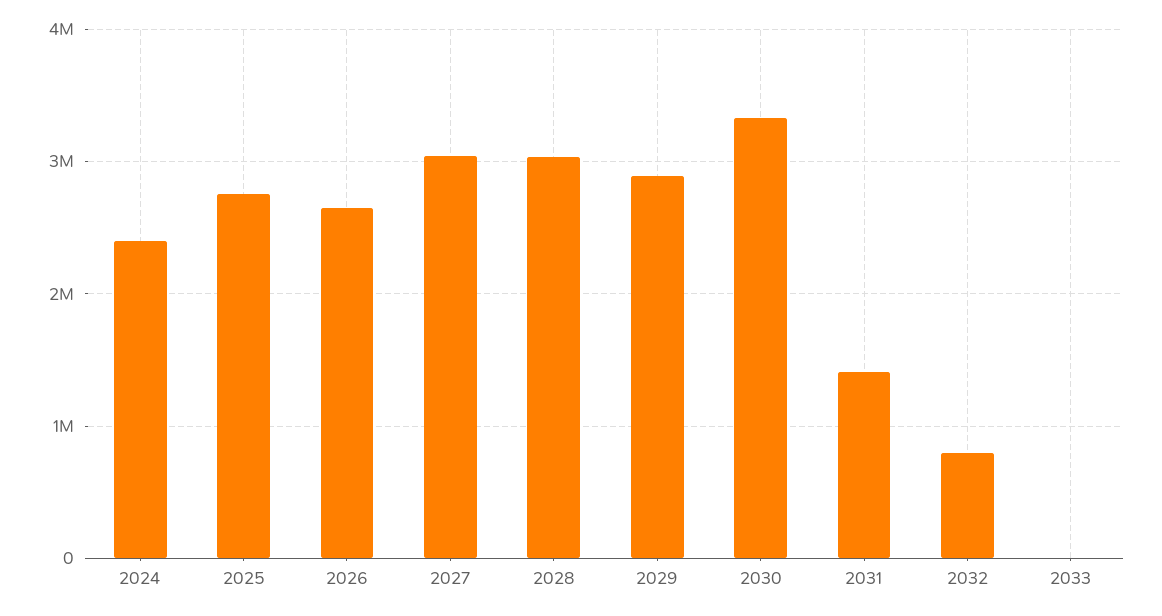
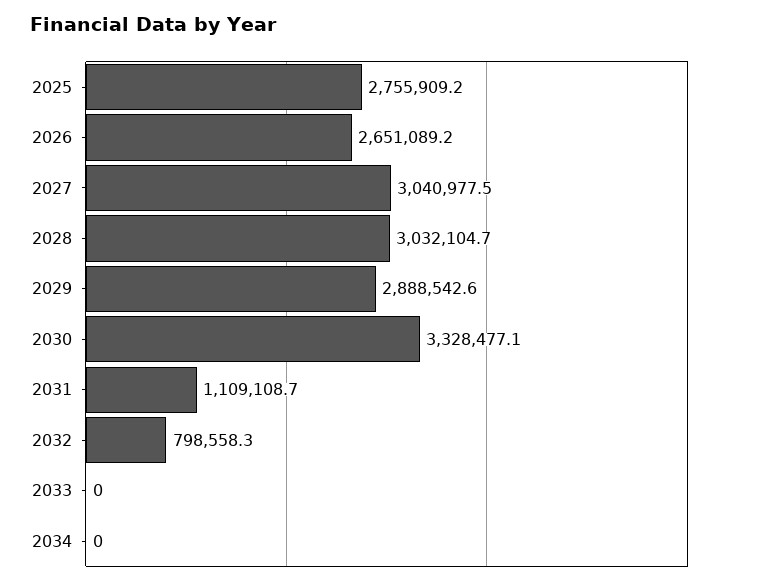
2024: 2400000 -> none
2031: 1400000 -> 1109108.7
2034: none -> 0

